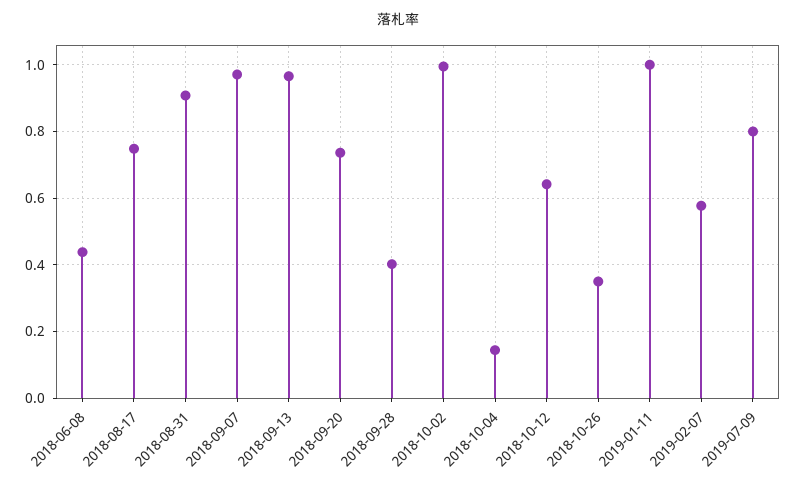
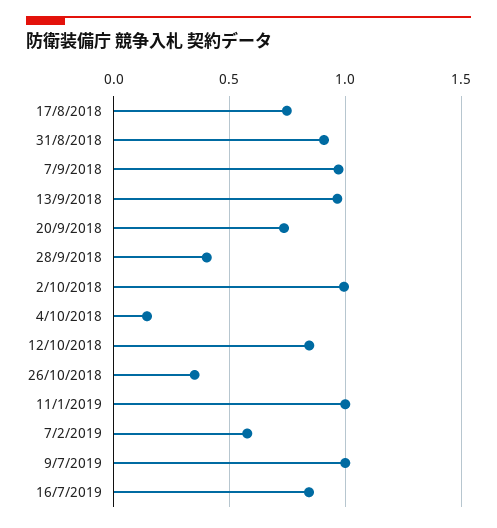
2018-06-08: 0.44 -> none
2018-10-12: 0.64 -> 0.85
2019-07-09: 0.8 -> 1
16/7/2019: none -> 0.85

